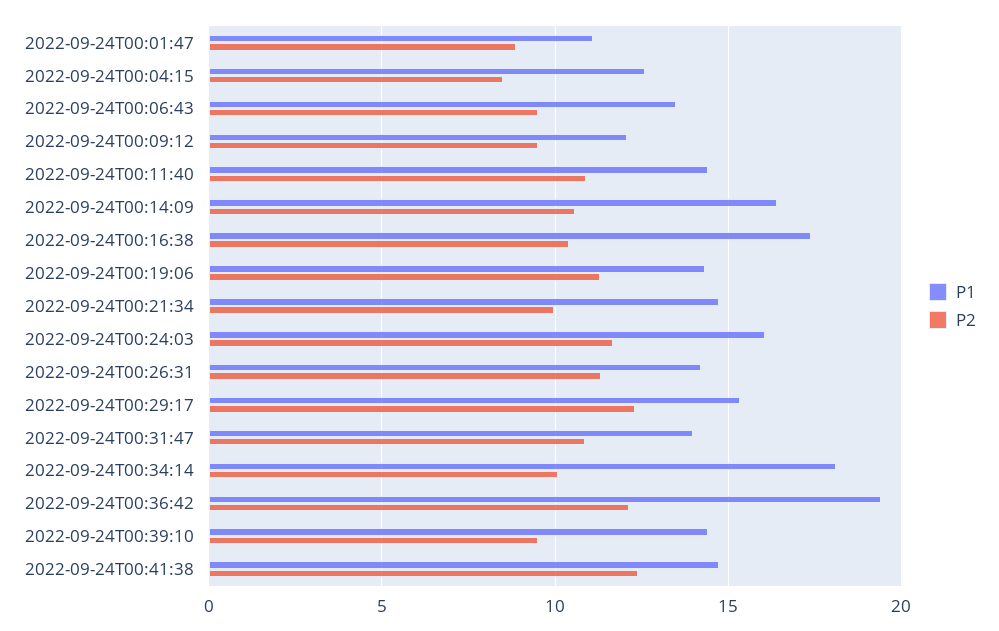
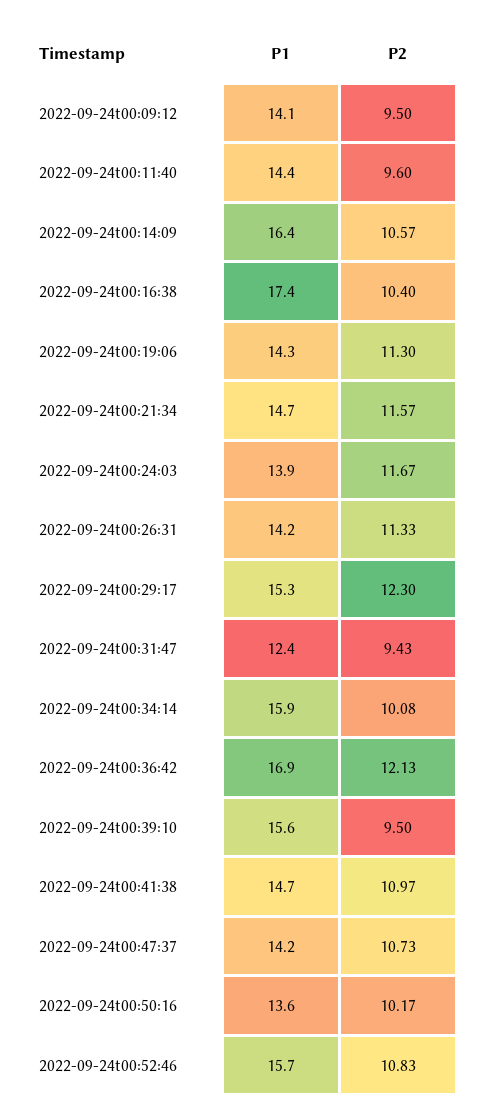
P1, 2022-09-24T00:01:47: 11 -> none
P2, 2022-09-24T00:01:47: 9 -> none
P1, 2022-09-24T00:04:15: 12.5 -> none
P2, 2022-09-24T00:04:15: 8.5 -> none
P1, 2022-09-24T00:06:43: 13.5 -> none
P2, 2022-09-24T00:06:43: 9.5 -> none
P1, 2022-09-24T00:09:12: 12 -> 14.1
P2, 2022-09-24T00:11:40: 11 -> 9.6
P2, 2022-09-24T00:21:34: 10 -> 11.57
P1, 2022-09-24T00:24:03: 16 -> 13.9
P1, 2022-09-24T00:31:47: 14 -> 12.4
P2, 2022-09-24T00:31:47: 11 -> 9.43
P1, 2022-09-24T00:34:14: 18 -> 15.9
P1, 2022-09-24T00:36:42: 19.5 -> 16.9
P1, 2022-09-24T00:39:10: 14.5 -> 15.6
P2, 2022-09-24T00:41:38: 12.5 -> 10.97
P1, 2022-09-24t00:47:37: none -> 14.2
P2, 2022-09-24t00:47:37: none -> 10.73
P1, 2022-09-24t00:50:16: none -> 13.6
P2, 2022-09-24t00:50:16: none -> 10.17
P1, 2022-09-24t00:52:46: none -> 15.7
P2, 2022-09-24t00:52:46: none -> 10.83

